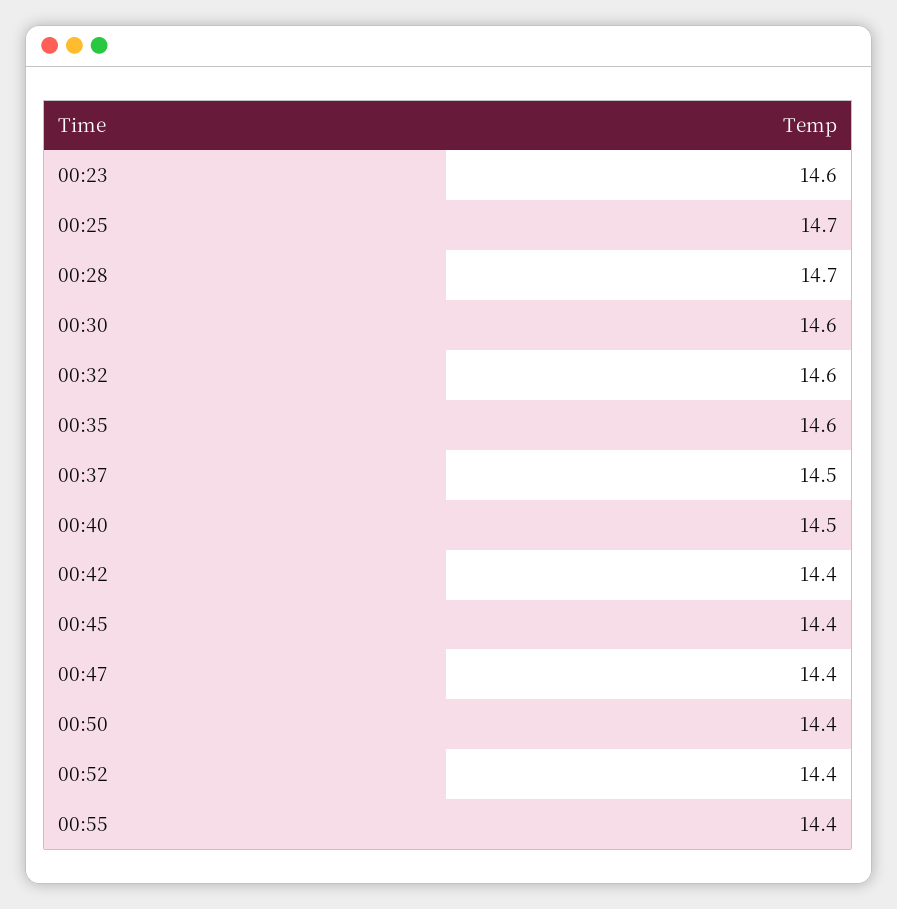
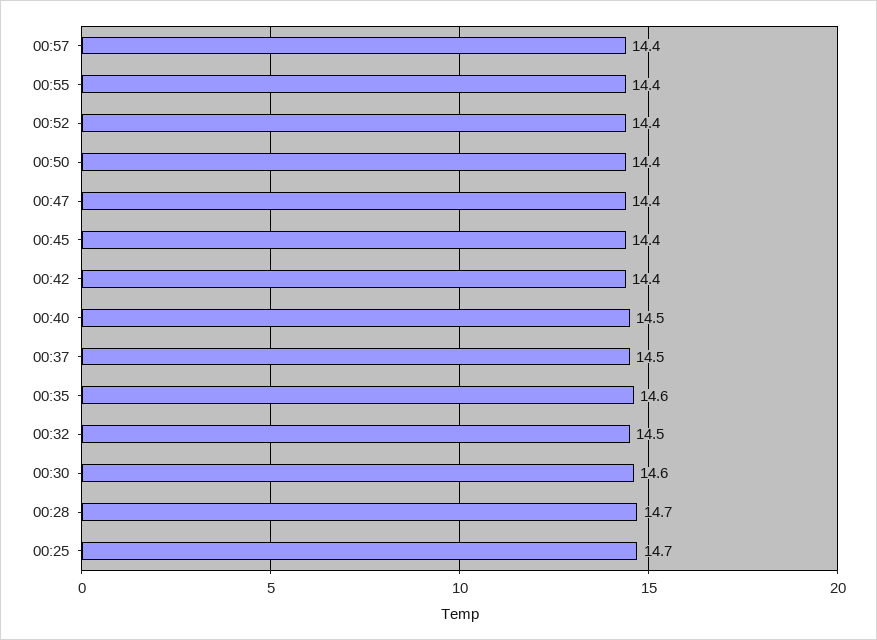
00:23: 14.6 -> none
00:32: 14.6 -> 14.5
00:57: none -> 14.4

